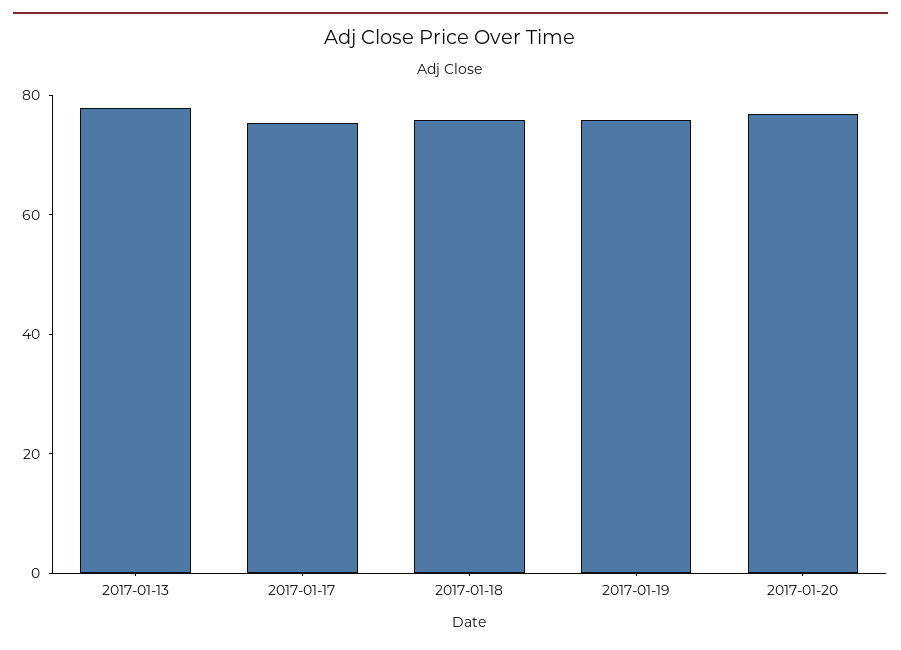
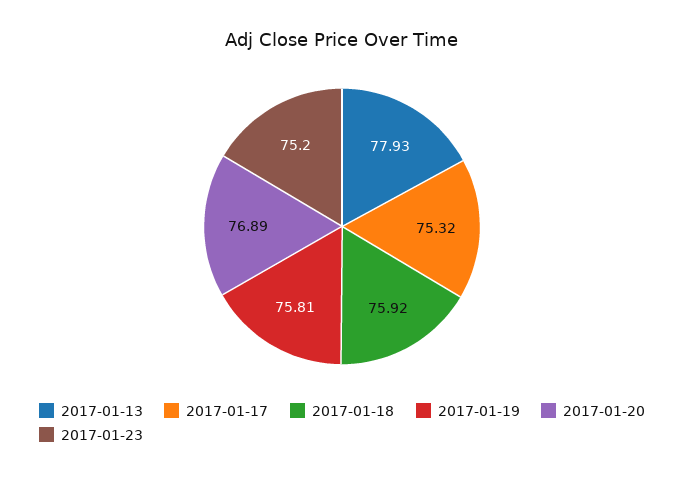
2017-01-23: none -> 75.2

